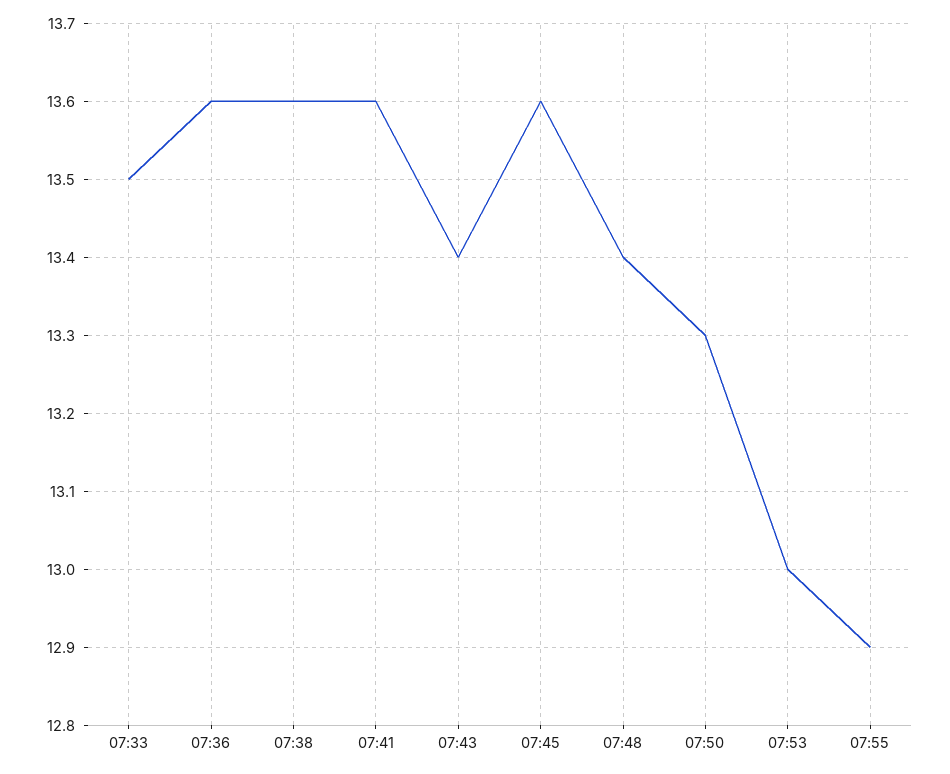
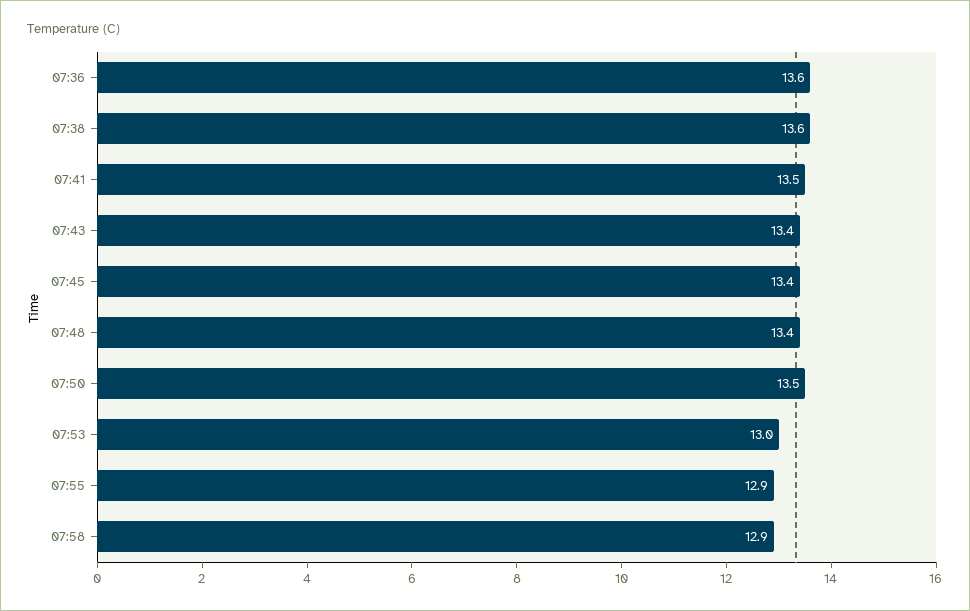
07:33: 13.5 -> none
07:41: 13.6 -> 13.5
07:45: 13.6 -> 13.4
07:50: 13.3 -> 13.5
07:58: none -> 12.9

